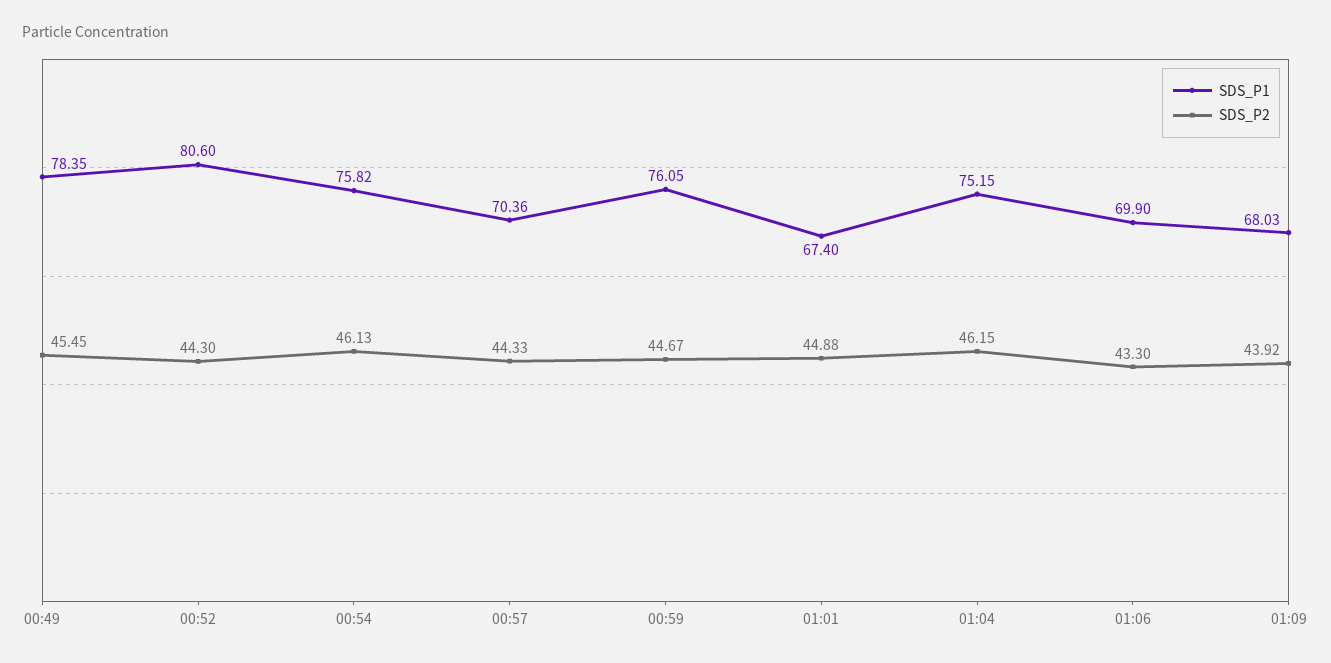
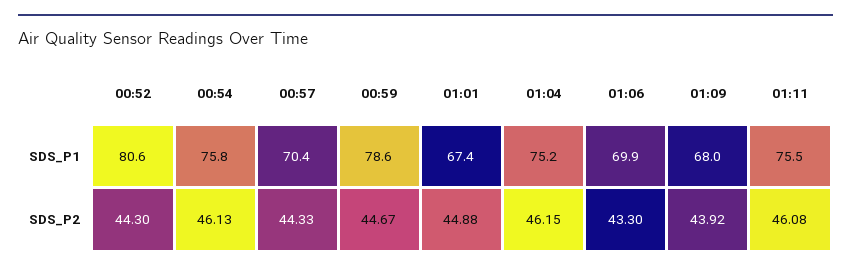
SDS_P1, 00:49: 78.35 -> none
SDS_P2, 00:49: 45.45 -> none
SDS_P1, 00:59: 76.05 -> 78.6
SDS_P1, 01:11: none -> 75.5
SDS_P2, 01:11: none -> 46.08

